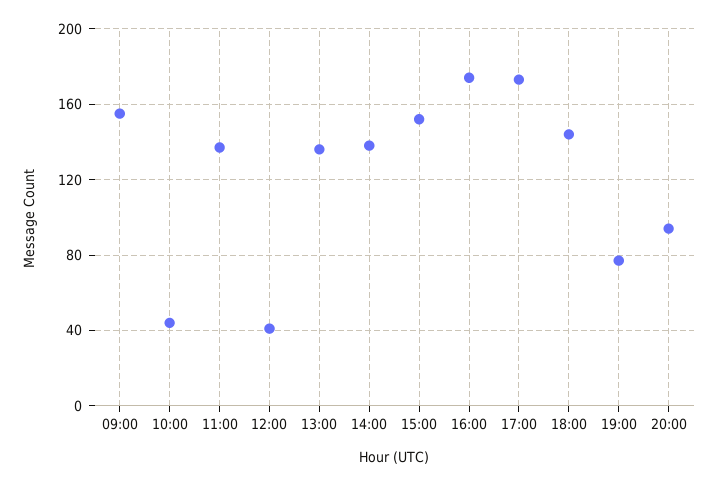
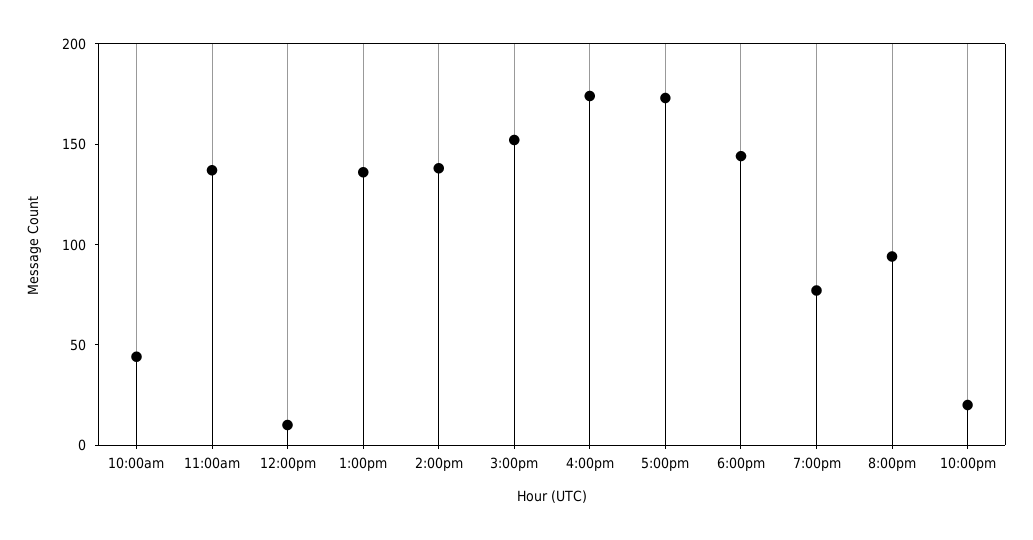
09:00: 155 -> none
12:00: 40 -> 10
10:00pm: none -> 20

